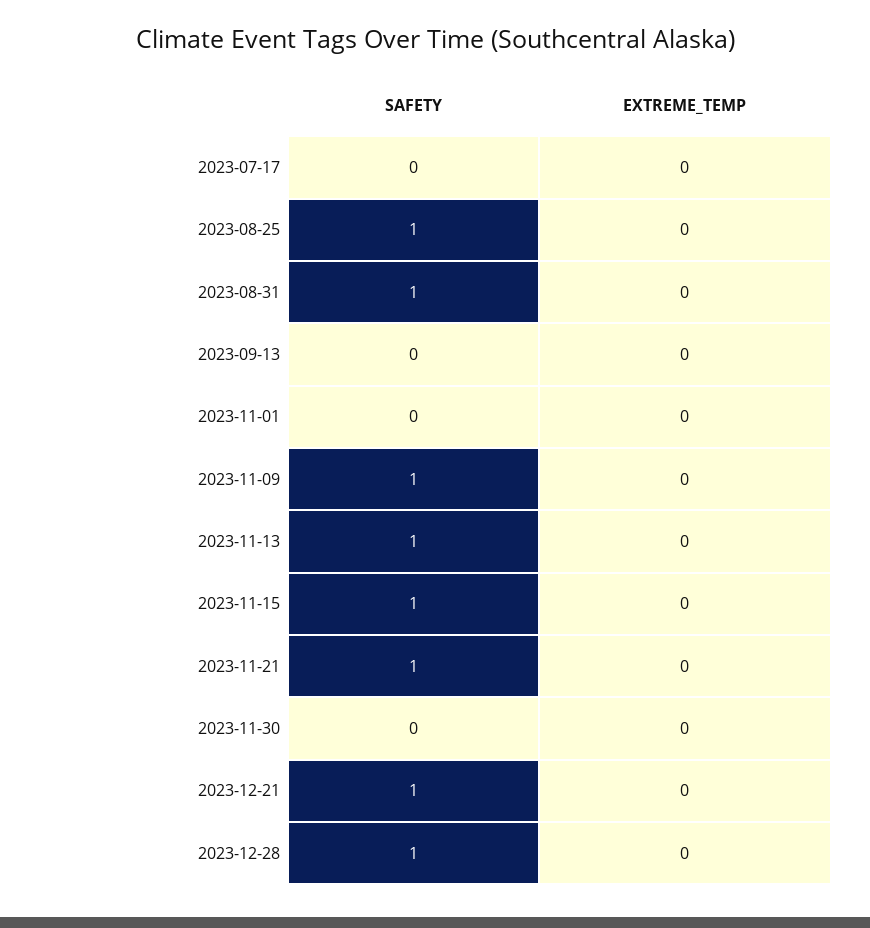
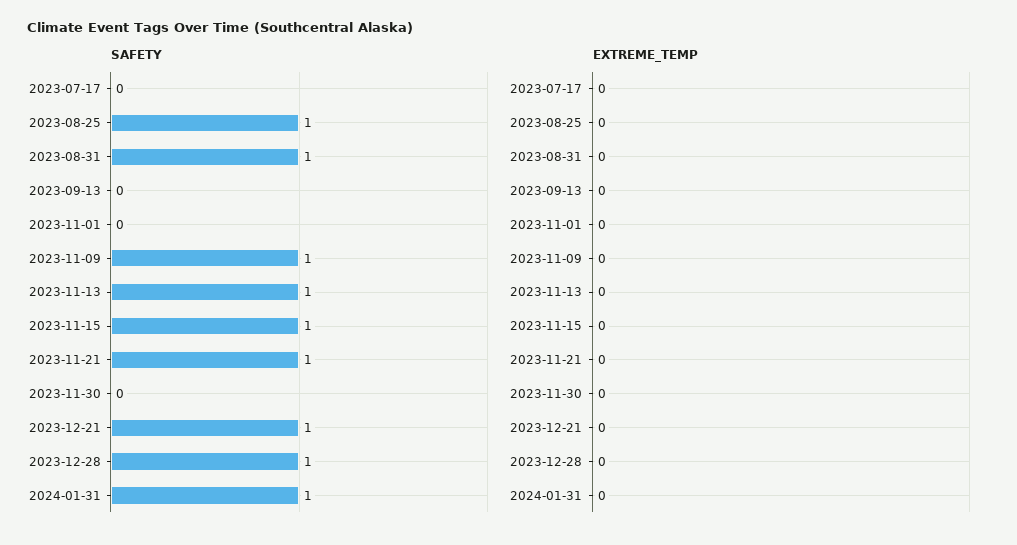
SAFETY, 2024-01-31: none -> 1
EXTREME_TEMP, 2024-01-31: none -> 0

